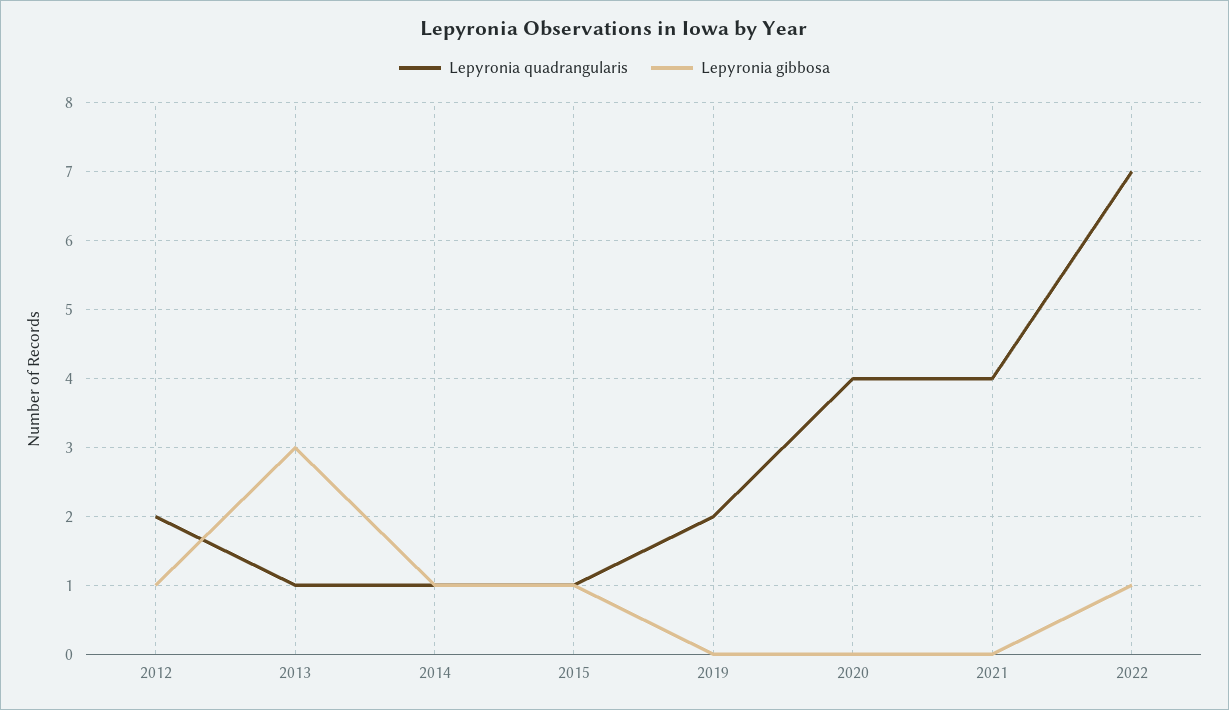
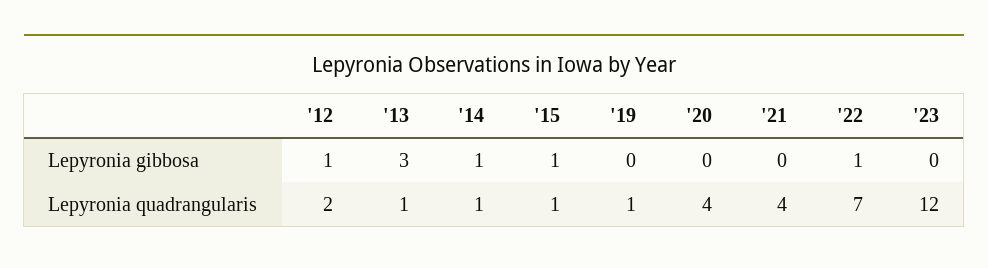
Lepyronia quadrangularis, 2019: 2 -> 1
Lepyronia gibbosa, '23: none -> 0
Lepyronia quadrangularis, '23: none -> 12

